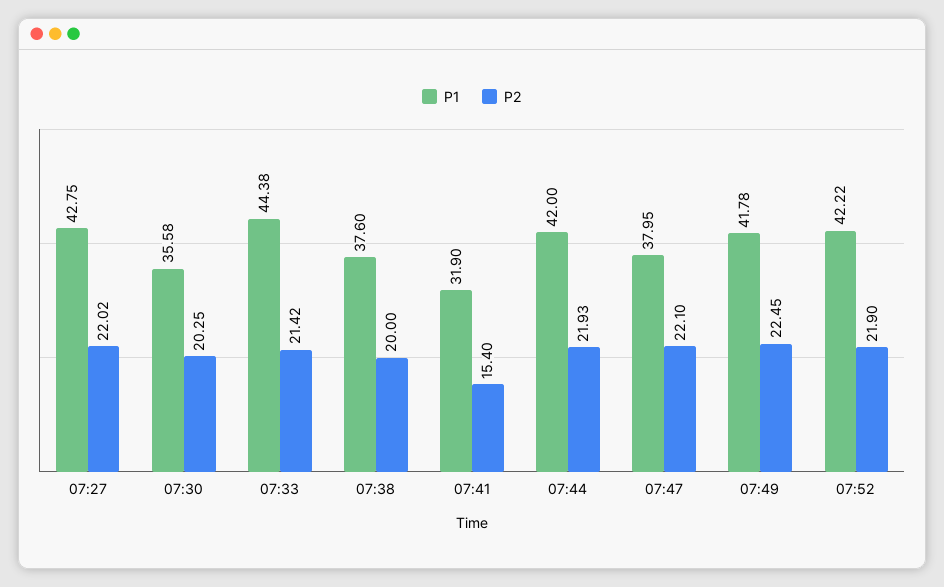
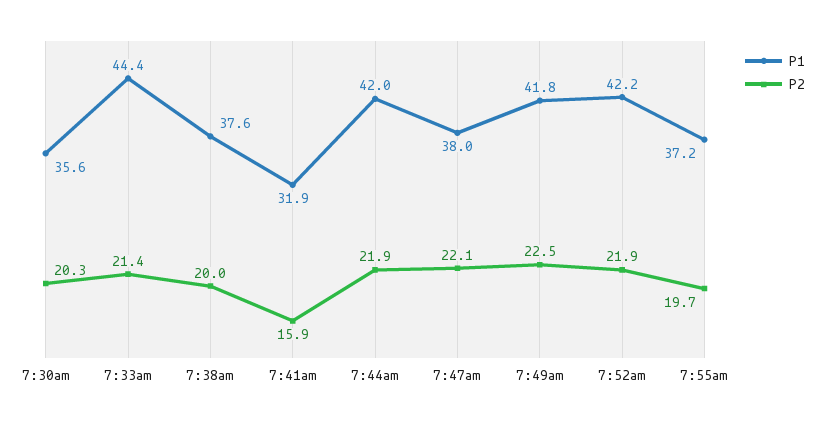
P1, 07:27: 42.75 -> none
P2, 07:27: 22.02 -> none
P2, 07:41: 15.4 -> 15.9
P1, 7:55am: none -> 37.2
P2, 7:55am: none -> 19.7

